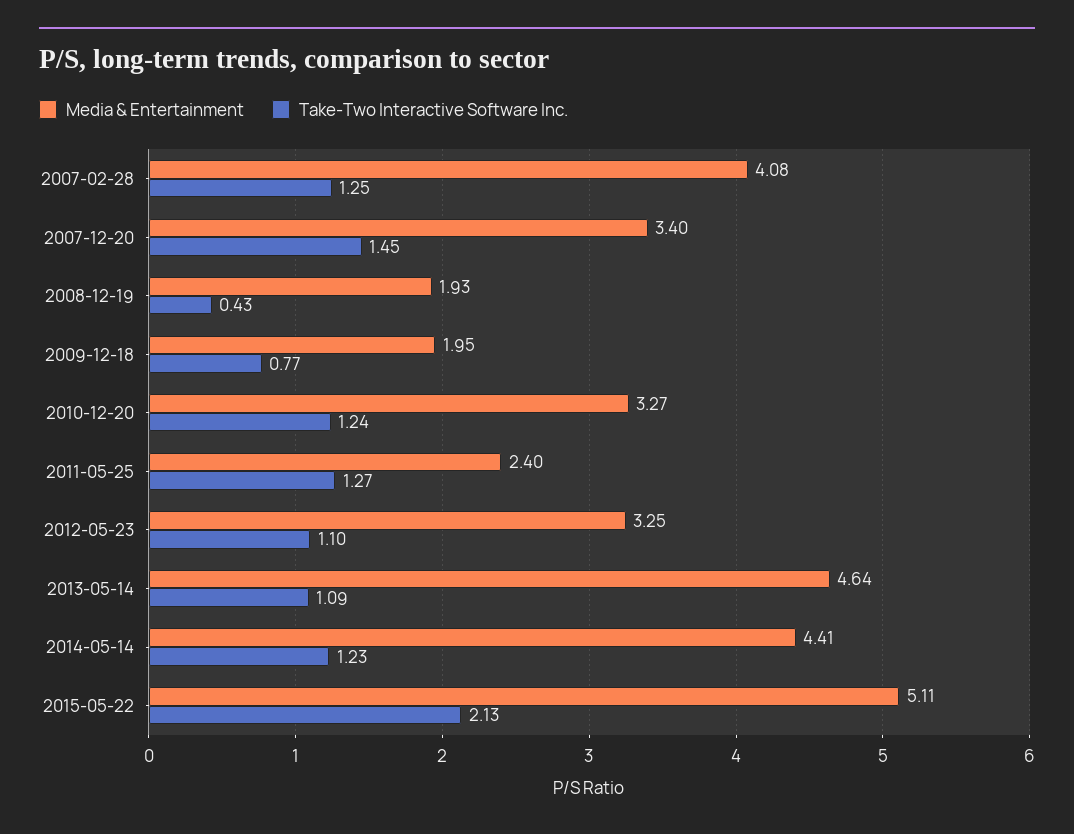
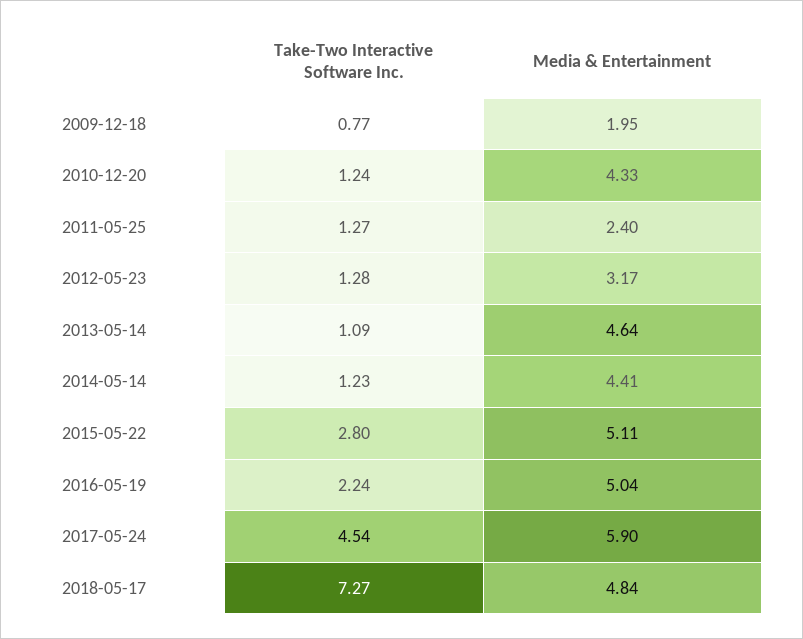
Media & Entertainment, 2007-02-28: 4.08 -> none
Take-Two Interactive Software Inc., 2007-02-28: 1.25 -> none
Media & Entertainment, 2007-12-20: 3.4 -> none
Take-Two Interactive Software Inc., 2007-12-20: 1.45 -> none
Media & Entertainment, 2008-12-19: 1.93 -> none
Take-Two Interactive Software Inc., 2008-12-19: 0.43 -> none
Media & Entertainment, 2010-12-20: 3.27 -> 4.33
Media & Entertainment, 2012-05-23: 3.25 -> 3.17
Take-Two Interactive Software Inc., 2012-05-23: 1.1 -> 1.28
Take-Two Interactive Software Inc., 2015-05-22: 2.13 -> 2.8
Take-Two Interactive Software Inc., 2016-05-19: none -> 2.24
Media & Entertainment, 2016-05-19: none -> 5.04
Take-Two Interactive Software Inc., 2017-05-24: none -> 4.54
Media & Entertainment, 2017-05-24: none -> 5.9
Take-Two Interactive Software Inc., 2018-05-17: none -> 7.27
Media & Entertainment, 2018-05-17: none -> 4.84

